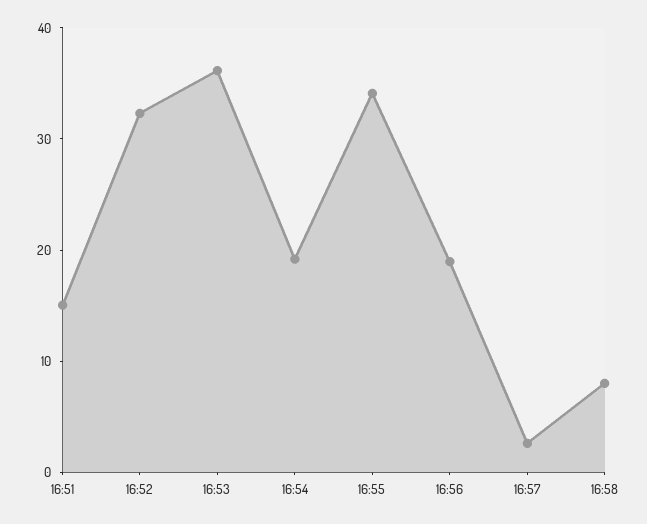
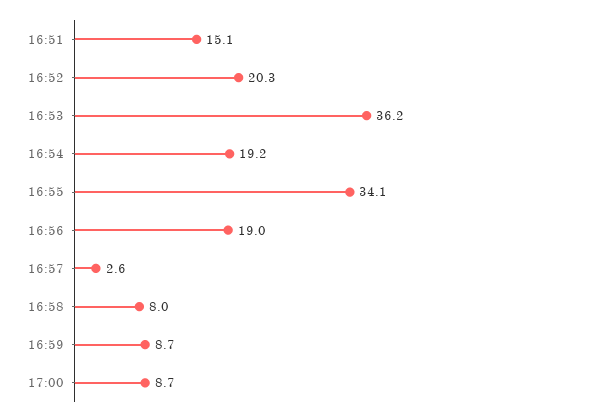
16:52: 32 -> 20.3
16:59: none -> 8.7
17:00: none -> 8.7

